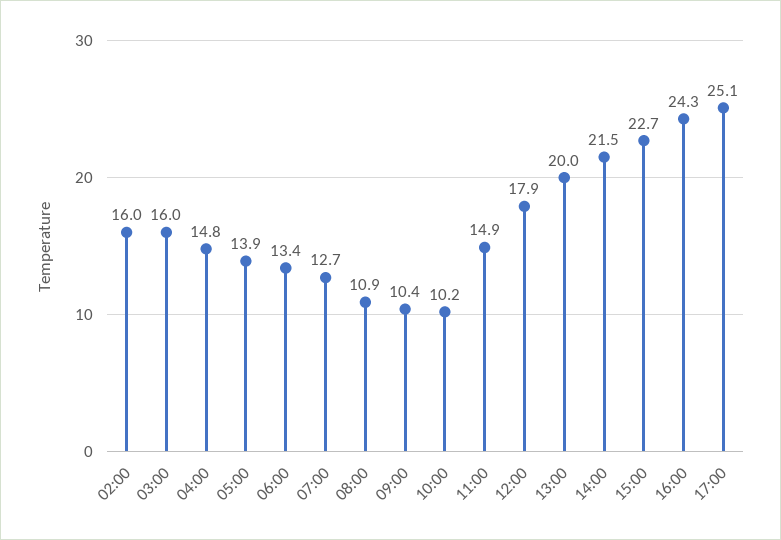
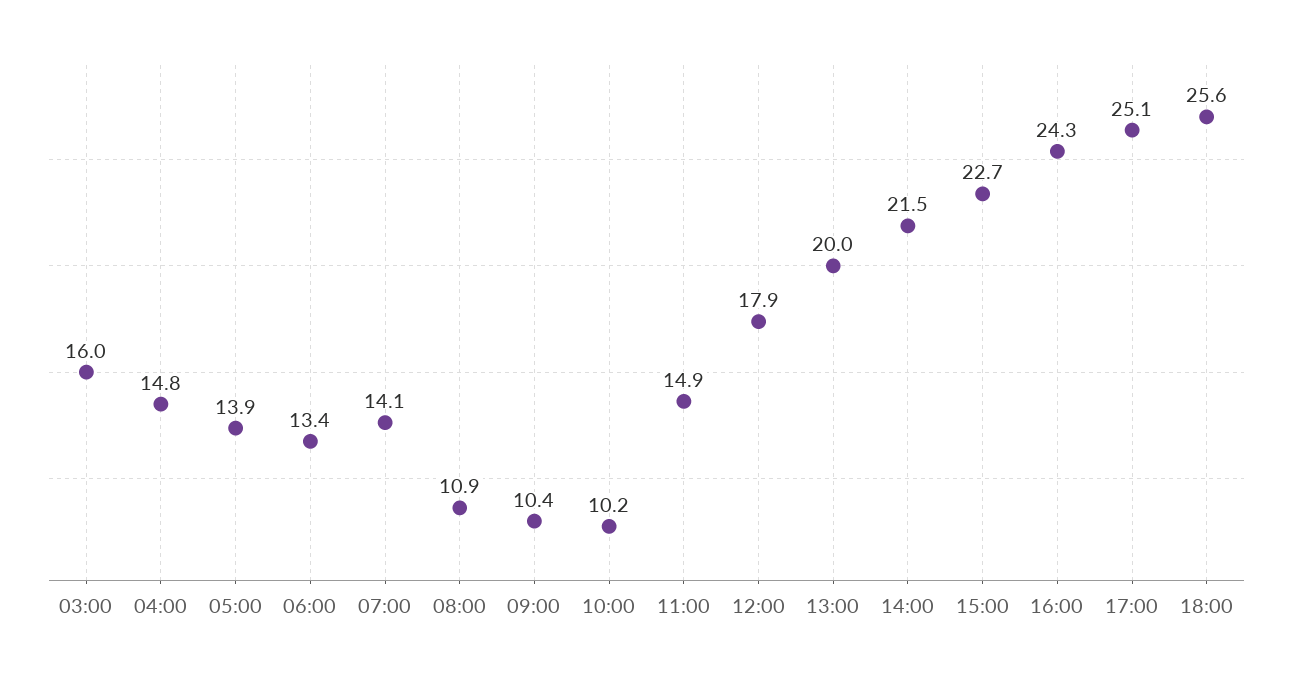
02:00: 16 -> none
07:00: 12.7 -> 14.1
18:00: none -> 25.6

